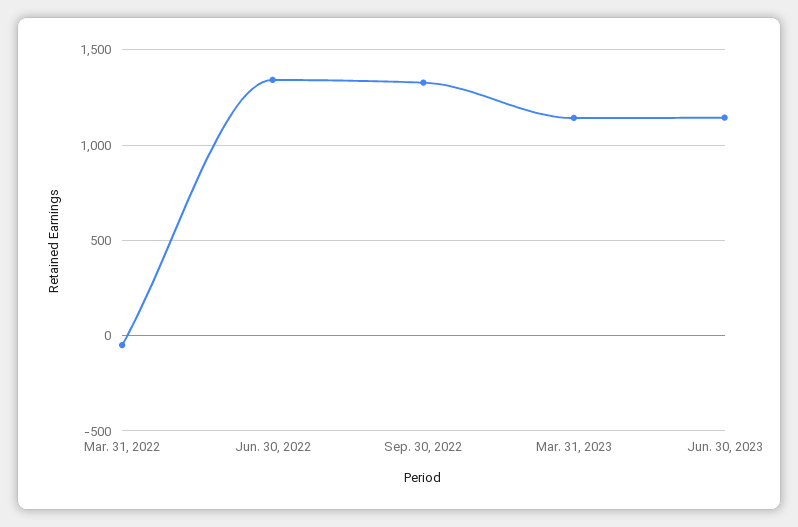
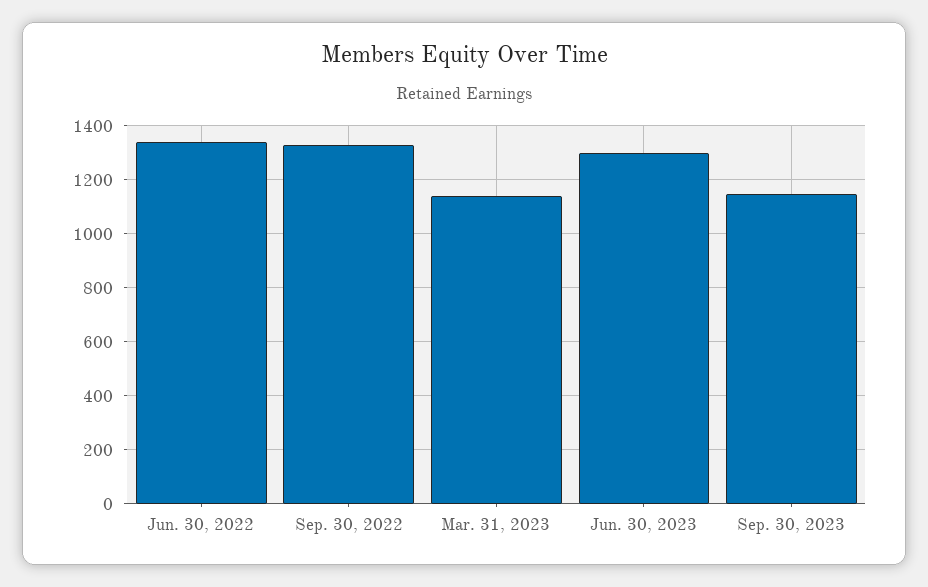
Mar. 31, 2022: -50 -> none
Jun. 30, 2023: 1150 -> 1300
Sep. 30, 2023: none -> 1150

